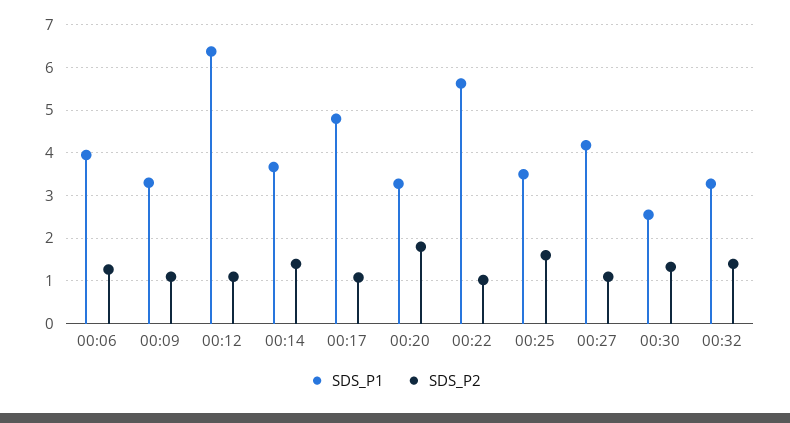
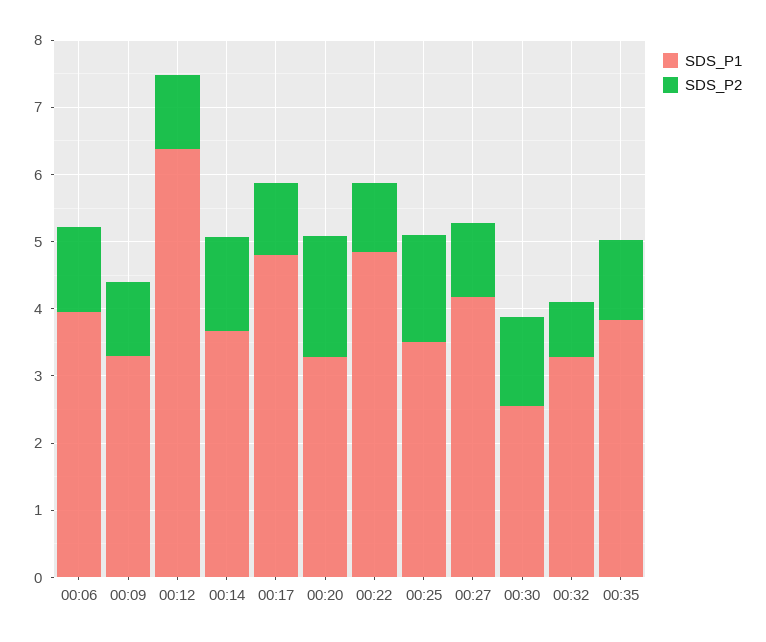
SDS_P1, 00:22: 5.6 -> 4.8
SDS_P2, 00:32: 1.4 -> 0.8
SDS_P1, 00:35: none -> 3.8
SDS_P2, 00:35: none -> 1.2

